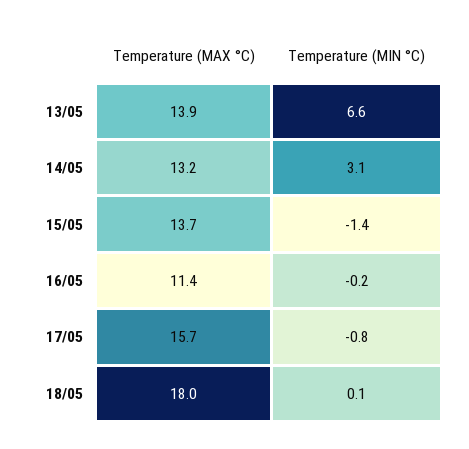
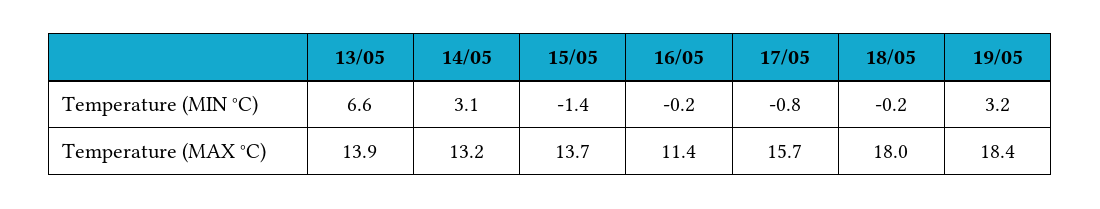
Temperature (MIN °C), 18/05: 0.1 -> -0.2
Temperature (MIN °C), 19/05: none -> 3.2
Temperature (MAX °C), 19/05: none -> 18.4

